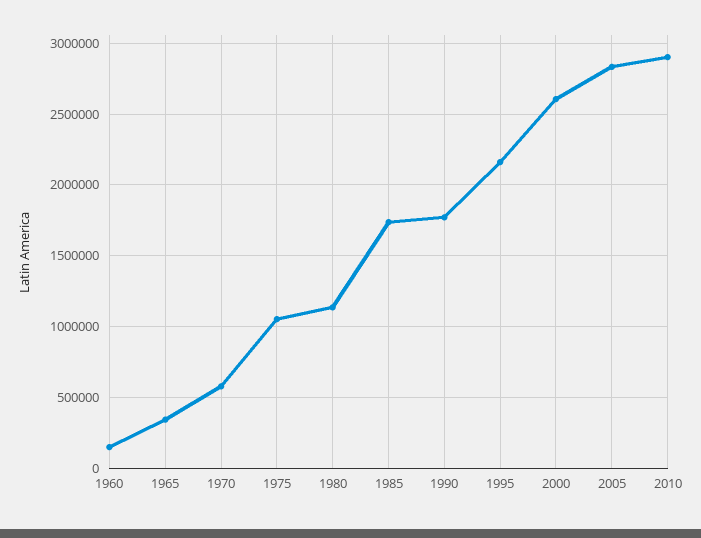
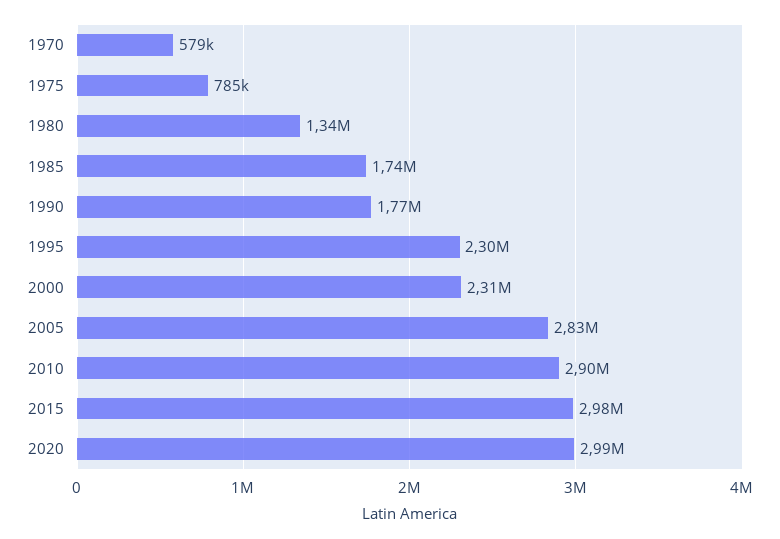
1960: 150000 -> none
1965: 350000 -> none
1975: 1050000 -> 785000
1980: 1150000 -> 1340000
1995: 2150000 -> 2300000
2000: 2600000 -> 2310000
2015: none -> 2980000
2020: none -> 2990000

